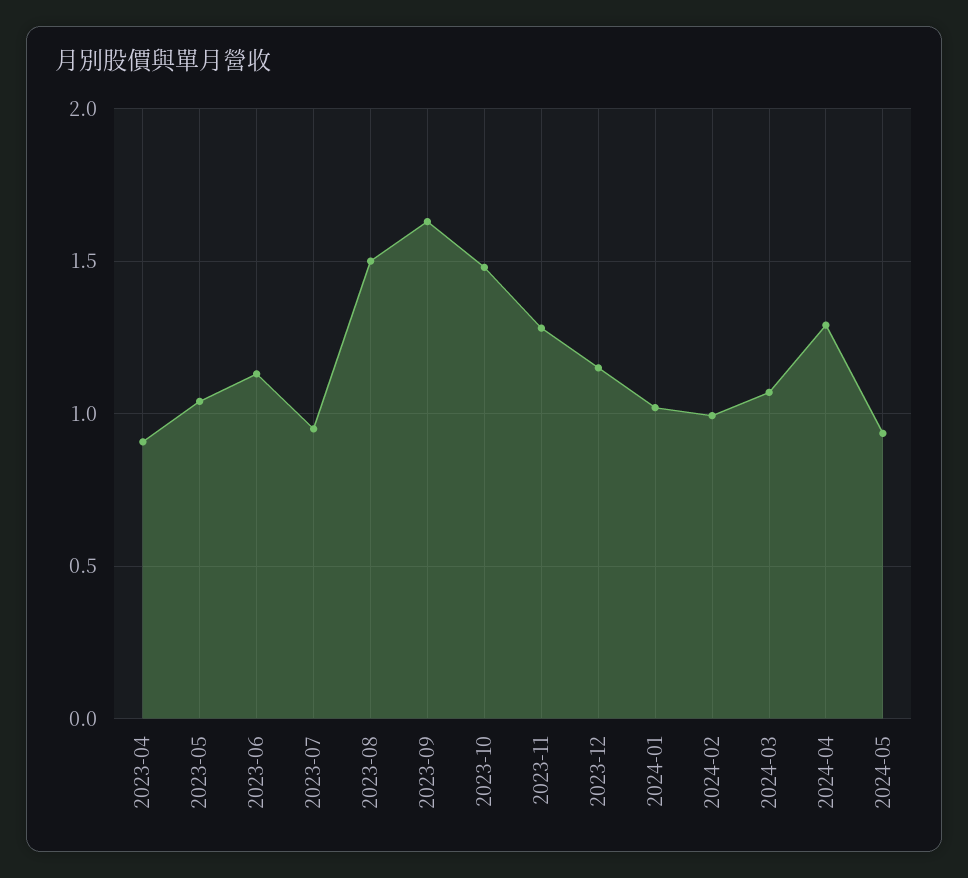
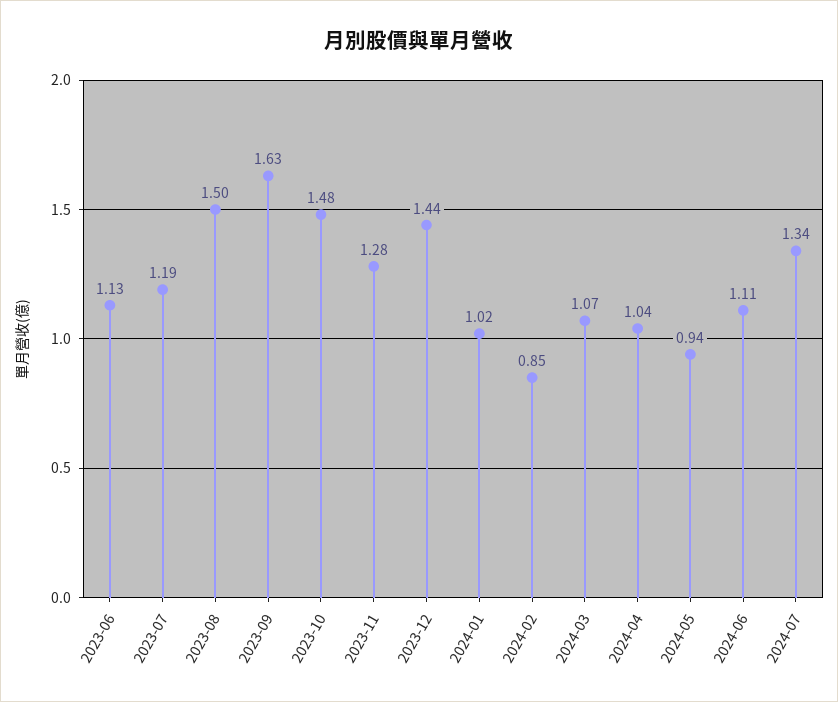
2023-04: 0.9 -> none
2023-05: 1.05 -> none
2023-07: 0.95 -> 1.19
2023-12: 1.15 -> 1.44
2024-02: 1 -> 0.85
2024-04: 1.3 -> 1.04
2024-06: none -> 1.11
2024-07: none -> 1.34

